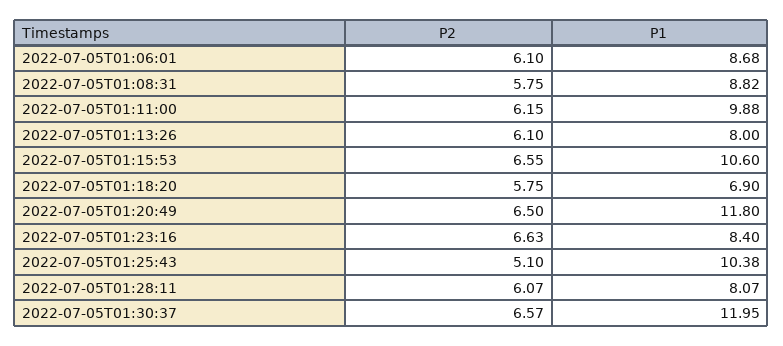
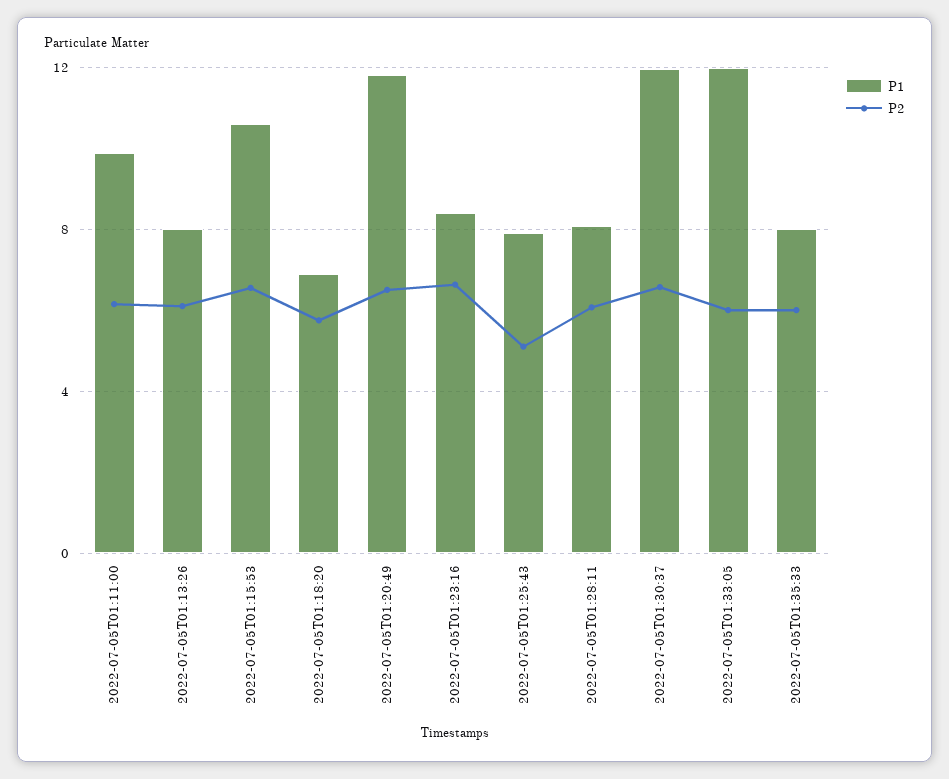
P2, 2022-07-05T01:06:01: 6.1 -> none
P1, 2022-07-05T01:06:01: 8.68 -> none
P2, 2022-07-05T01:08:31: 5.75 -> none
P1, 2022-07-05T01:08:31: 8.82 -> none
P1, 2022-07-05T01:25:43: 10.38 -> 8
P1, 2022-07-05T01:33:05: none -> 12
P2, 2022-07-05T01:33:05: none -> 6
P1, 2022-07-05T01:35:33: none -> 8
P2, 2022-07-05T01:35:33: none -> 6

